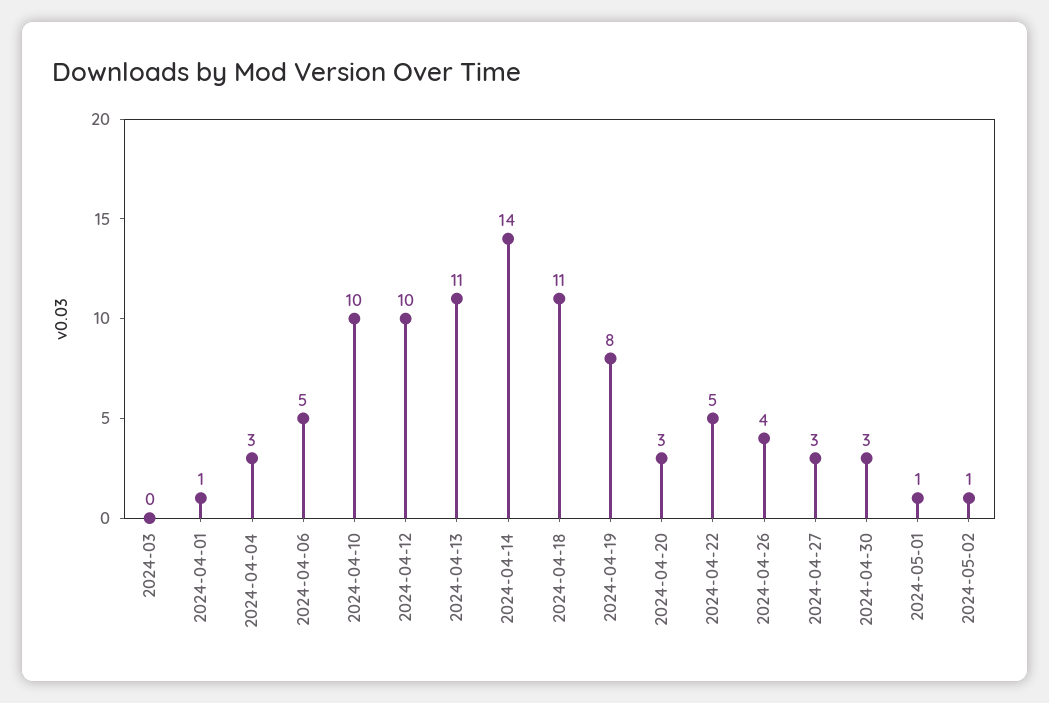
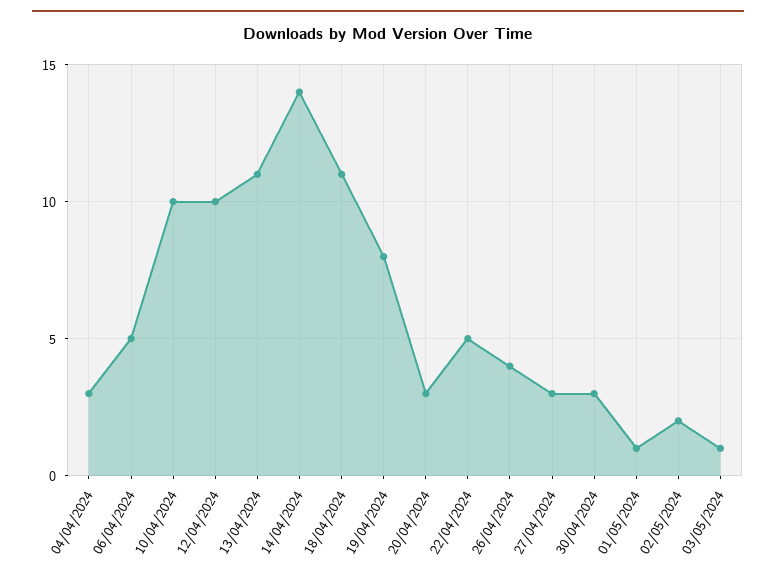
2024-03: 0 -> none
2024-04-01: 1 -> none
2024-05-02: 1 -> 2
03/05/2024: none -> 1

